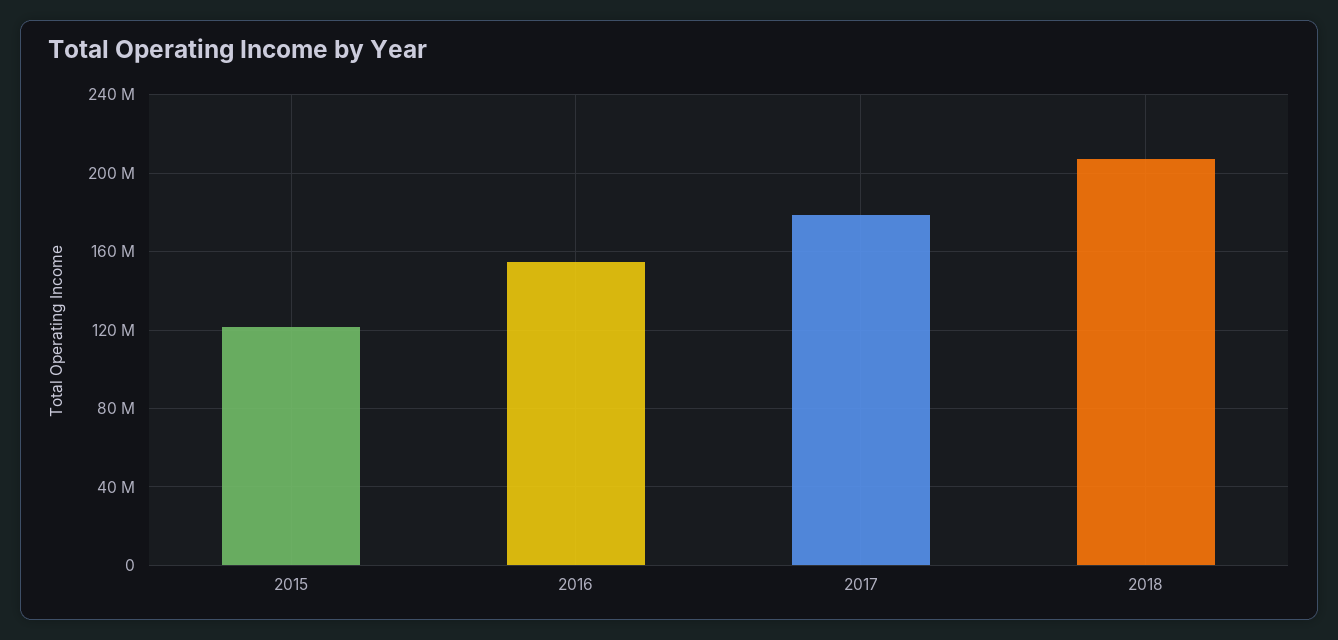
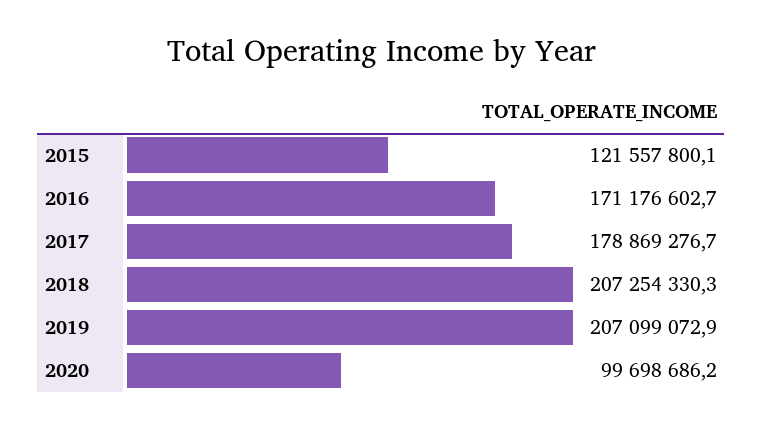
2016: 155000000 -> 171176602.7
2019: none -> 207099072.9
2020: none -> 99698686.2

